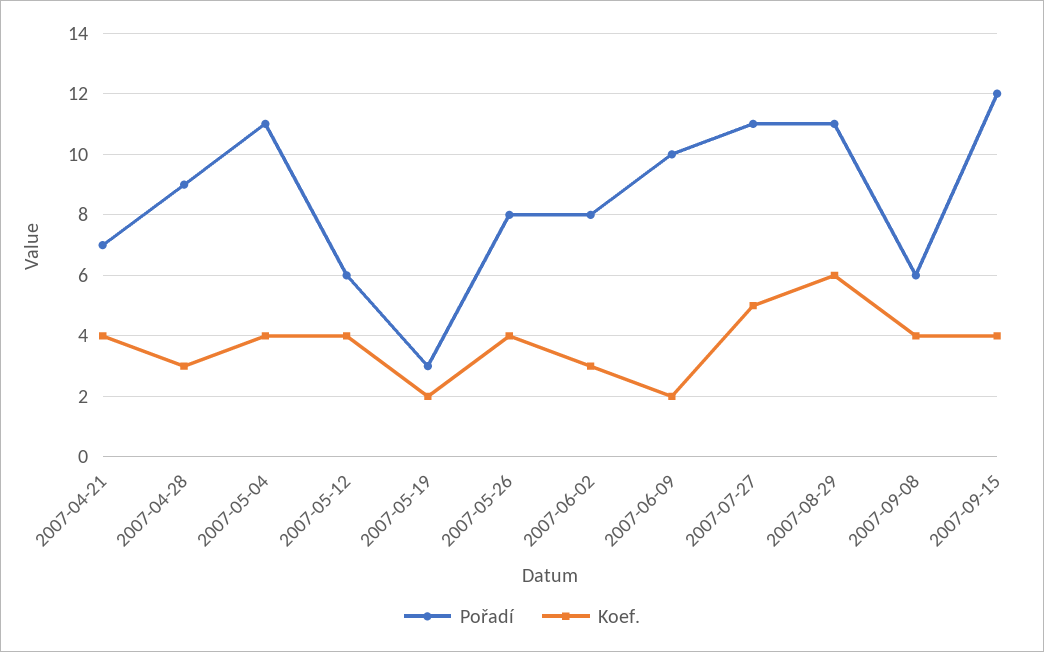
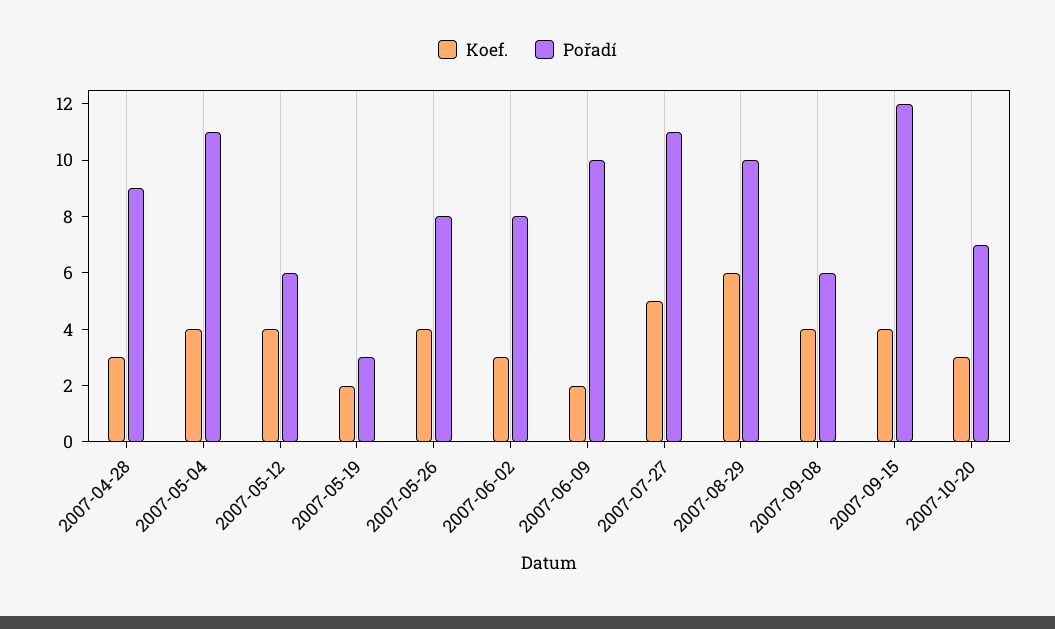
Pořadí, 2007-04-21: 7 -> none
Koef., 2007-04-21: 4 -> none
Pořadí, 2007-08-29: 11 -> 10
Koef., 2007-10-20: none -> 3
Pořadí, 2007-10-20: none -> 7

